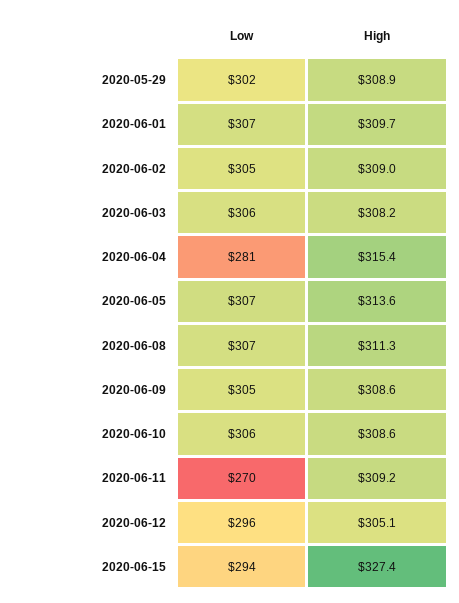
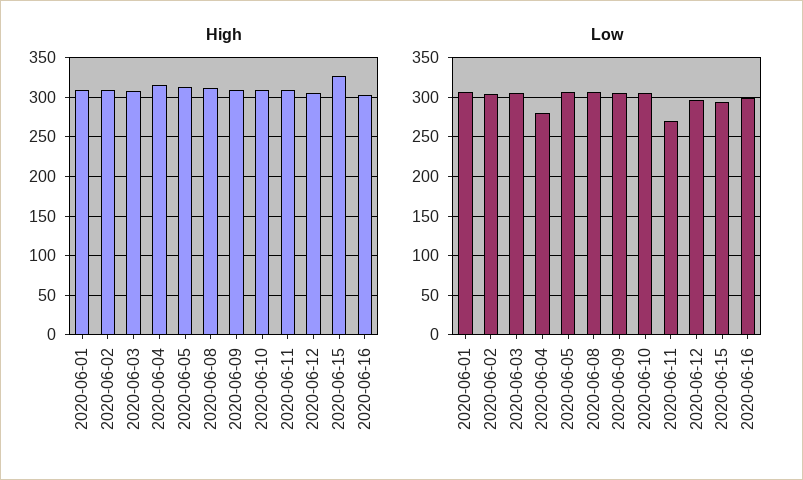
Low, 2020-05-29: 302 -> none
High, 2020-05-29: 308.9 -> none
High, 2020-06-16: none -> 300
Low, 2020-06-16: none -> 300

